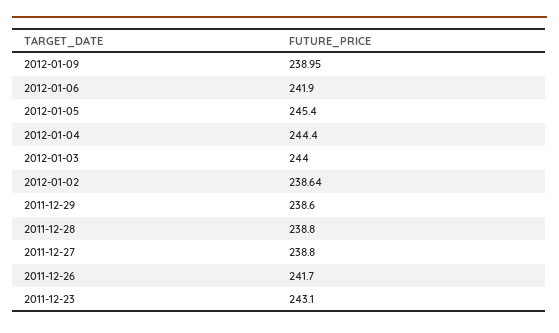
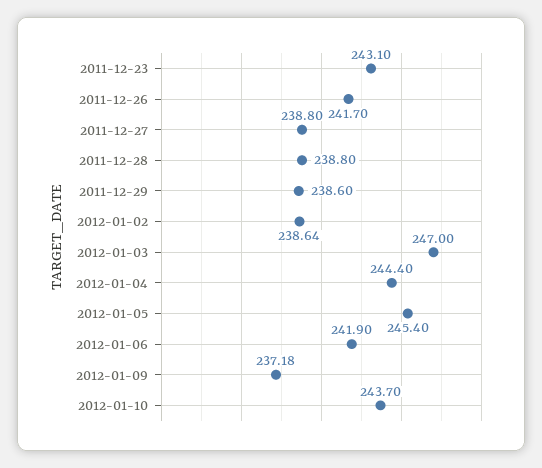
2012-01-09: 238.95 -> 237.18
2012-01-03: 244 -> 247
2012-01-10: none -> 243.7

